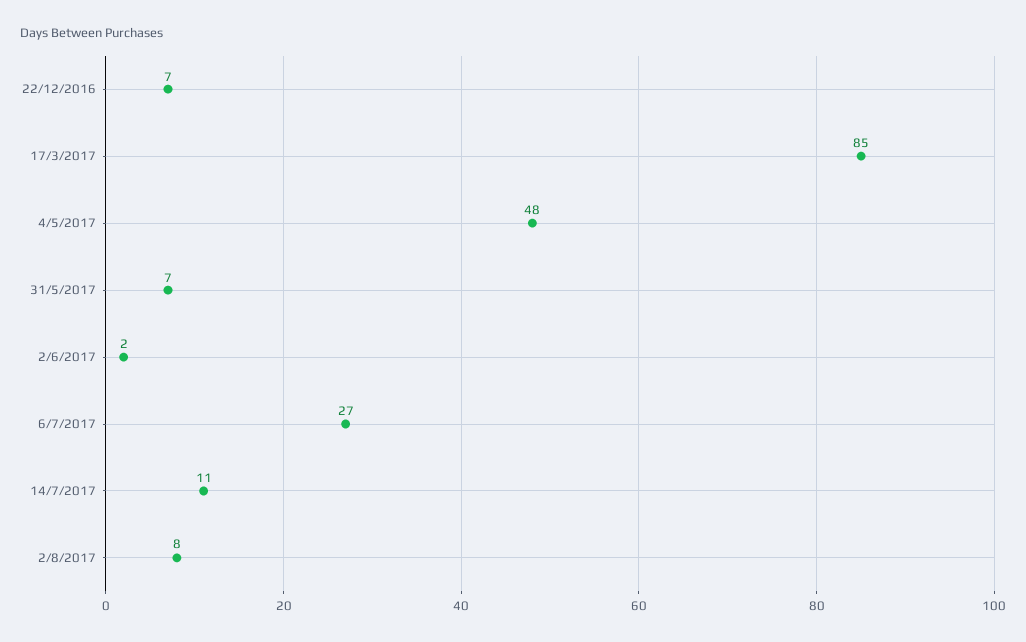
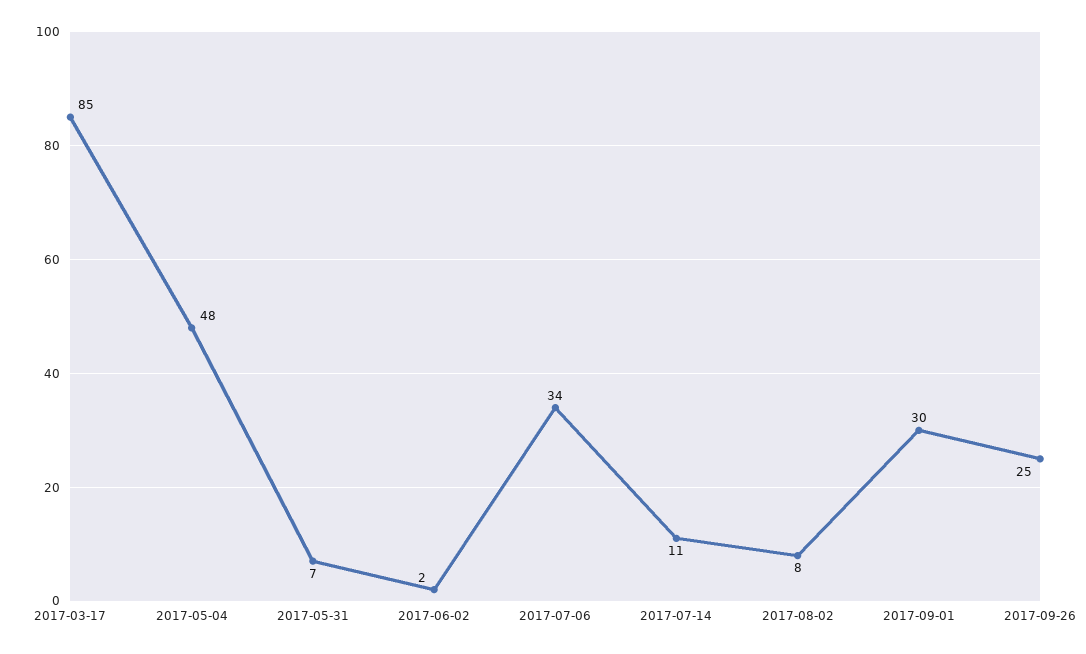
22/12/2016: 7 -> none
6/7/2017: 27 -> 34
2017-09-01: none -> 30
2017-09-26: none -> 25

